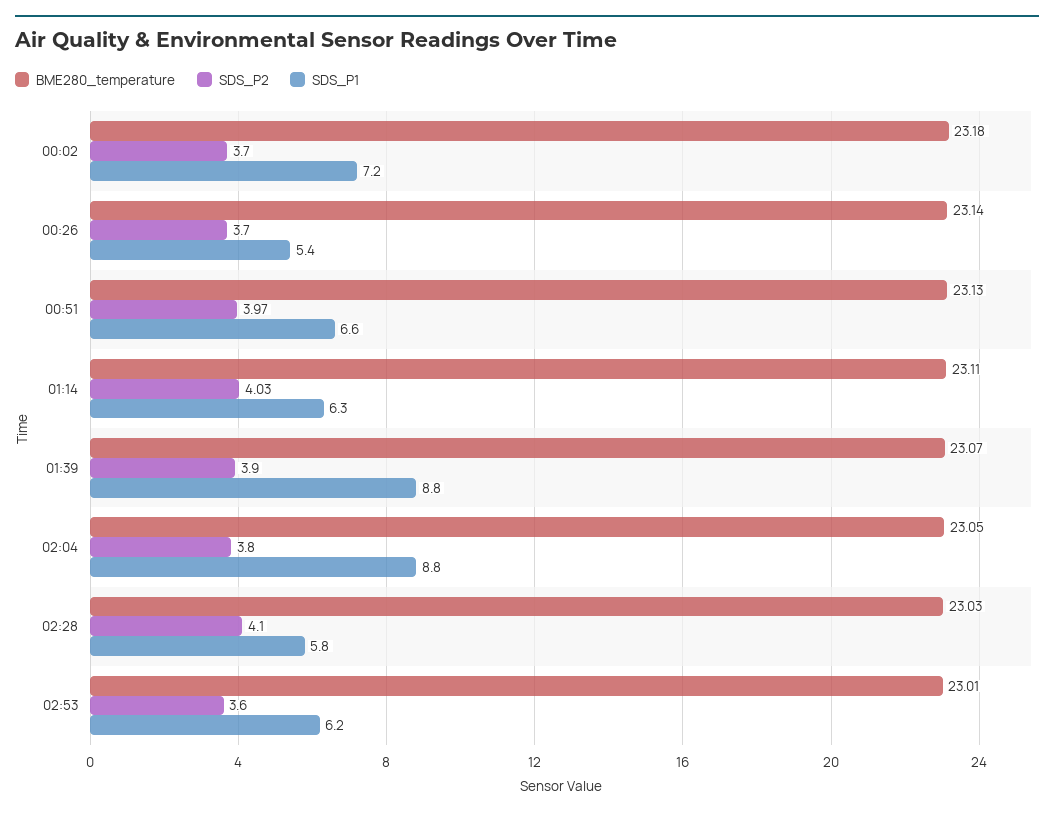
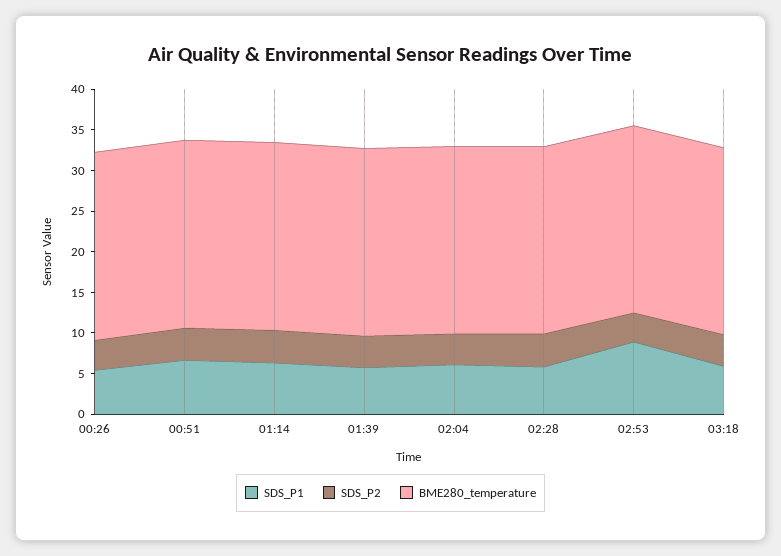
BME280_temperature, 00:02: 23.18 -> none
SDS_P2, 00:02: 3.7 -> none
SDS_P1, 00:02: 7.2 -> none
SDS_P1, 01:39: 8.8 -> 6
SDS_P1, 02:04: 8.8 -> 6
SDS_P1, 02:53: 6.2 -> 9
SDS_P1, 03:18: none -> 6
SDS_P2, 03:18: none -> 4
BME280_temperature, 03:18: none -> 23

